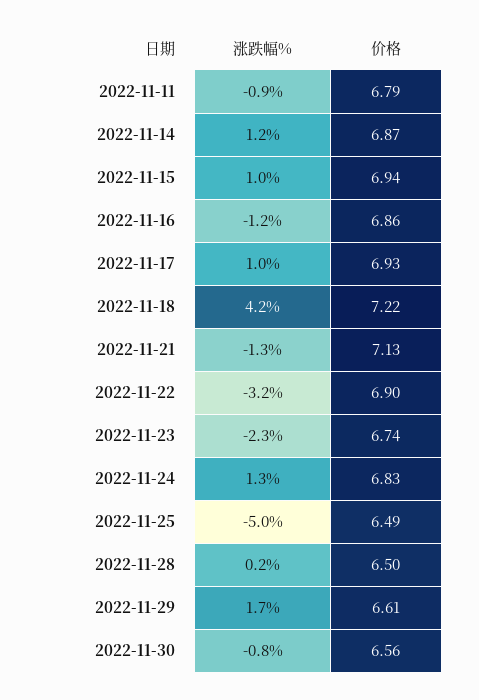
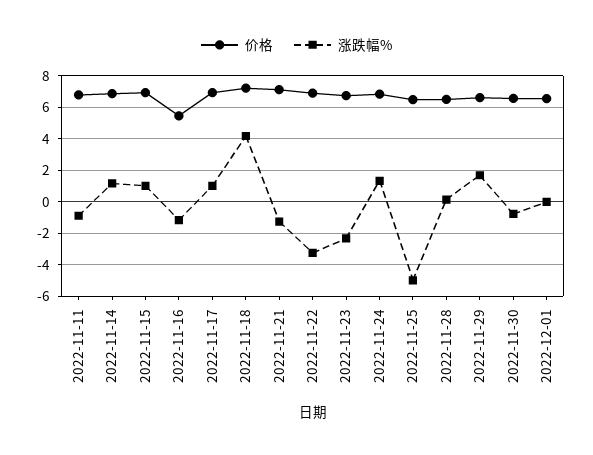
价格, 2022-11-16: 6.86 -> 5.5
价格, 2022-12-01: none -> 6.5
涨跌幅%, 2022-12-01: none -> 0

